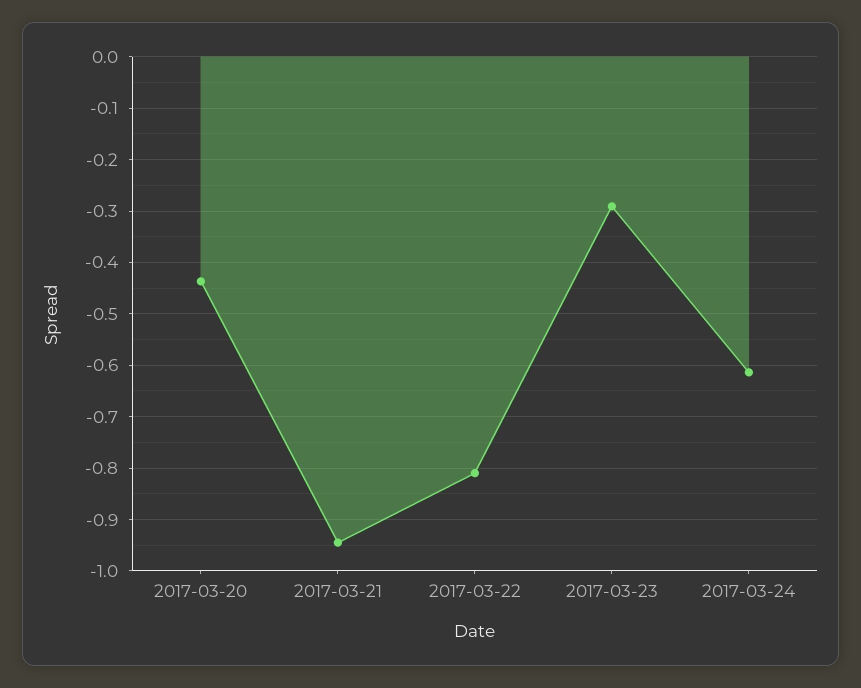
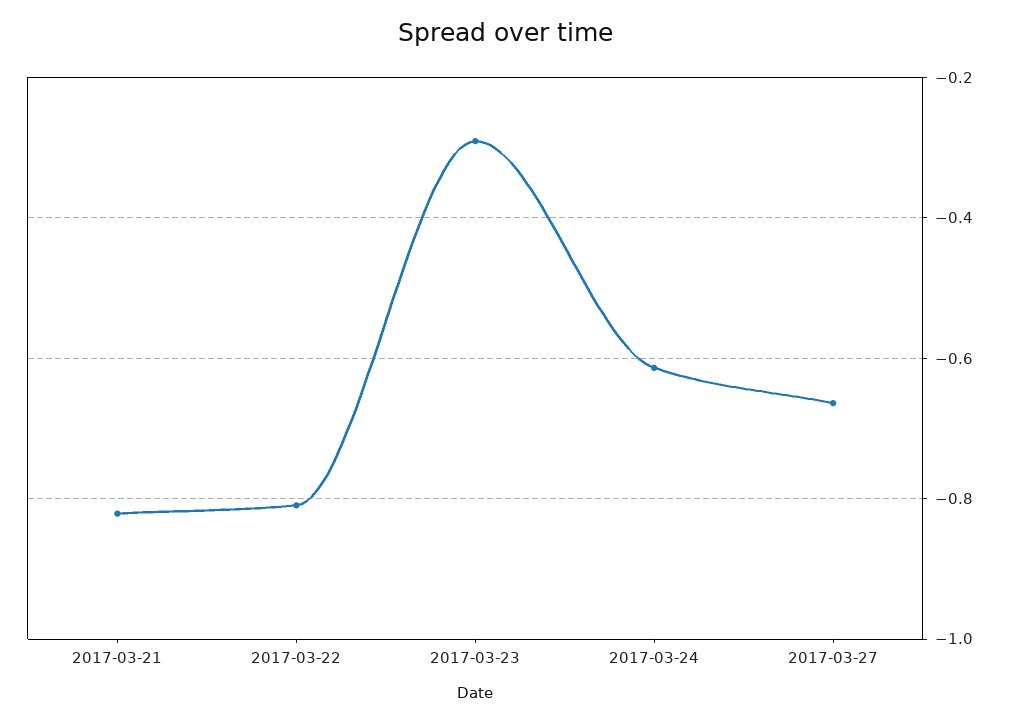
2017-03-20: -0.44 -> none
2017-03-21: -0.94 -> -0.82
2017-03-27: none -> -0.66

